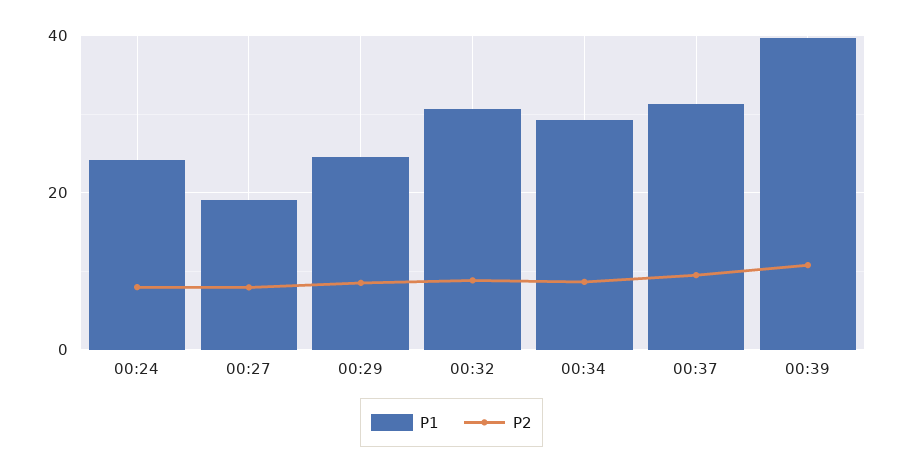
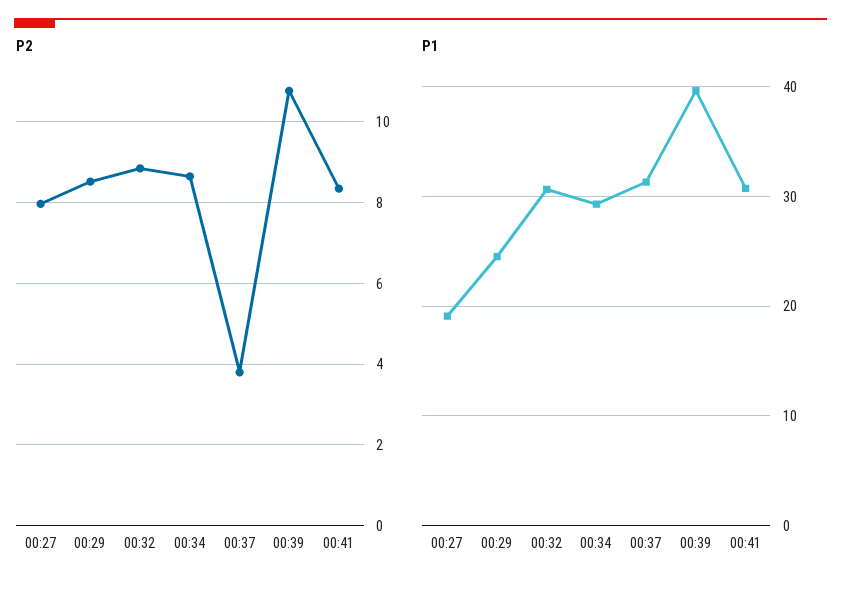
P1, 00:24: 24 -> none
P2, 00:24: 8 -> none
P2, 00:37: 10 -> 3.8
P2, 00:41: none -> 8.4
P1, 00:41: none -> 31

